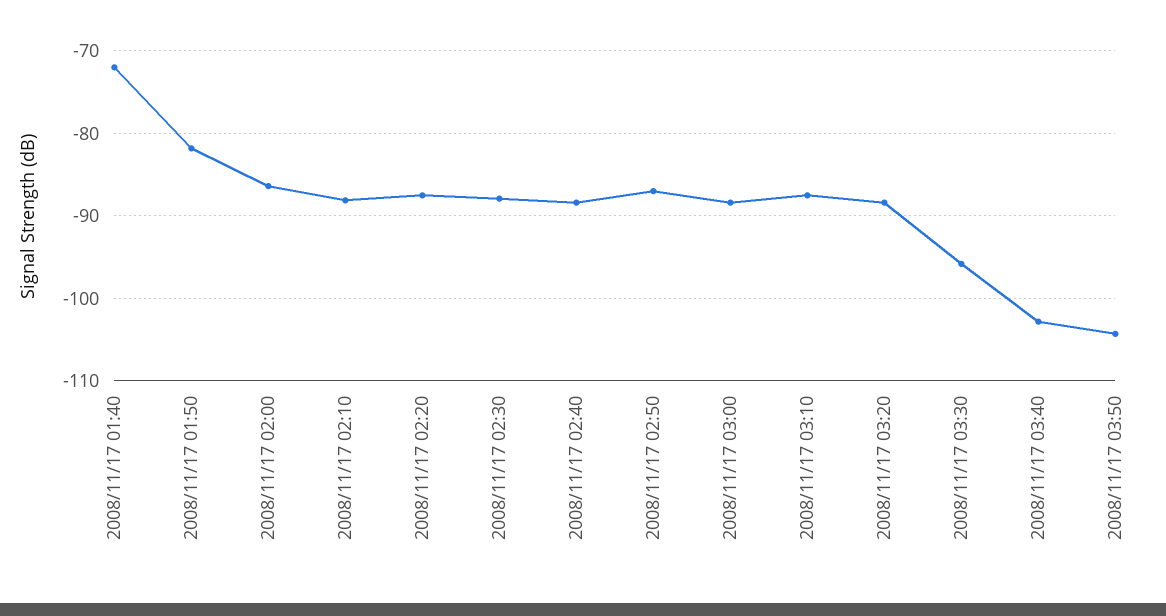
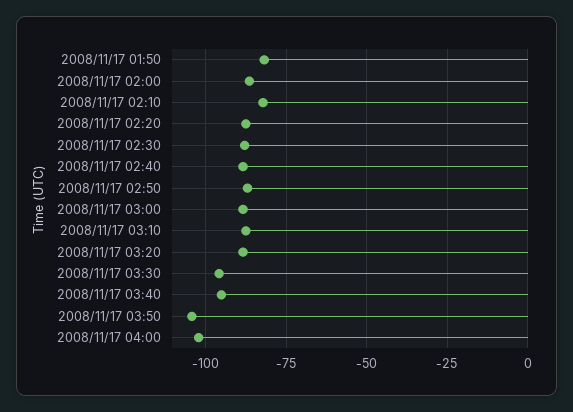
2008/11/17 01:40: -72 -> none
2008/11/17 02:10: -88 -> -82.5
2008/11/17 03:40: -103 -> -95
2008/11/17 04:00: none -> -102.5

